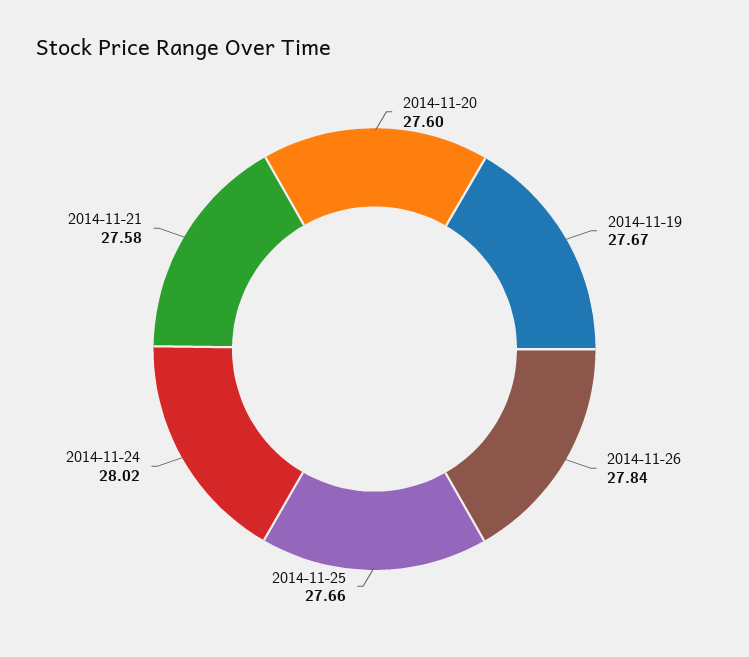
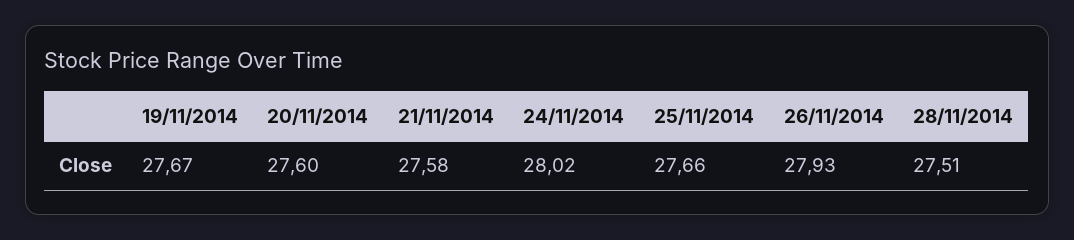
2014-11-26: 27.84 -> 27.93
28/11/2014: none -> 27.51

